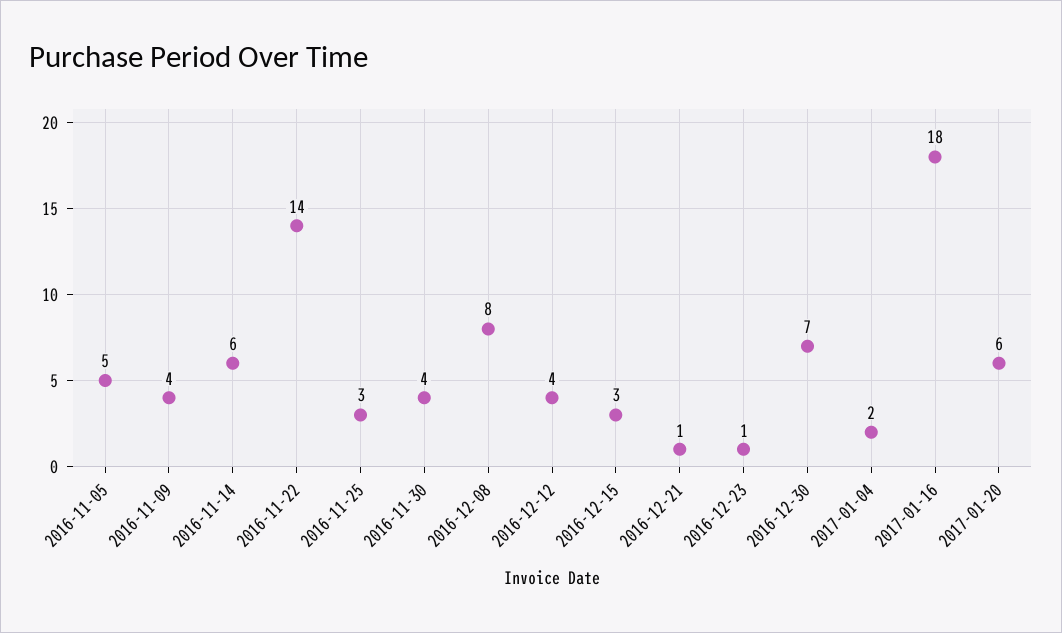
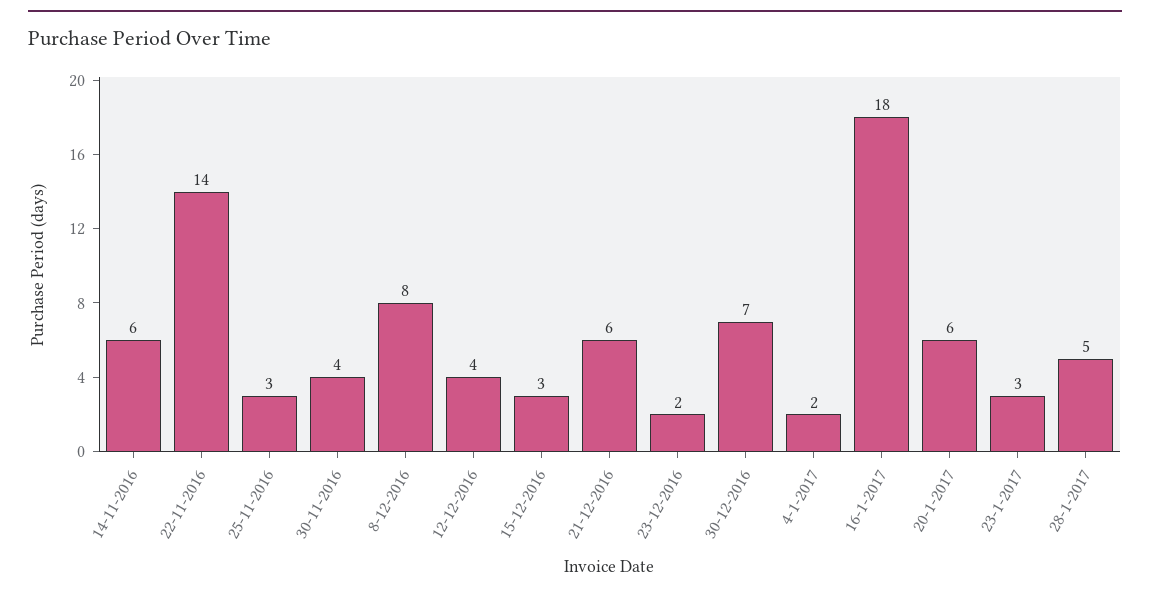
2016-11-05: 5 -> none
2016-11-09: 4 -> none
2016-12-21: 1 -> 6
2016-12-23: 1 -> 2
23-1-2017: none -> 3
28-1-2017: none -> 5

